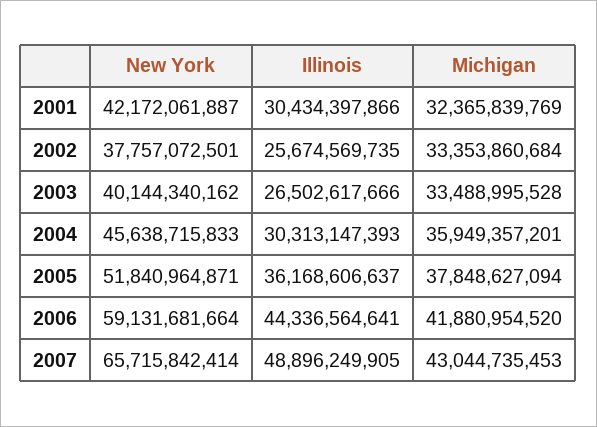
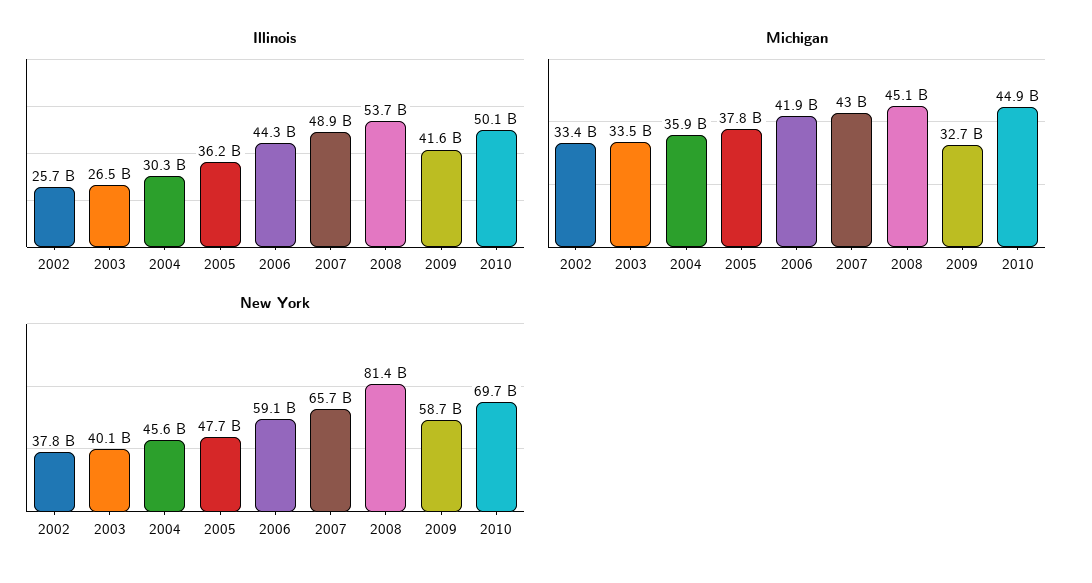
New York, 2001: 42172061887 -> none
Illinois, 2001: 30434397866 -> none
Michigan, 2001: 32365839769 -> none
New York, 2005: 51840964871 -> 47700000000
Illinois, 2008: none -> 53700000000
Illinois, 2009: none -> 41600000000
Illinois, 2010: none -> 50100000000
Michigan, 2008: none -> 45100000000
Michigan, 2009: none -> 32700000000
Michigan, 2010: none -> 44900000000
New York, 2008: none -> 81400000000
New York, 2009: none -> 58700000000
New York, 2010: none -> 69700000000

